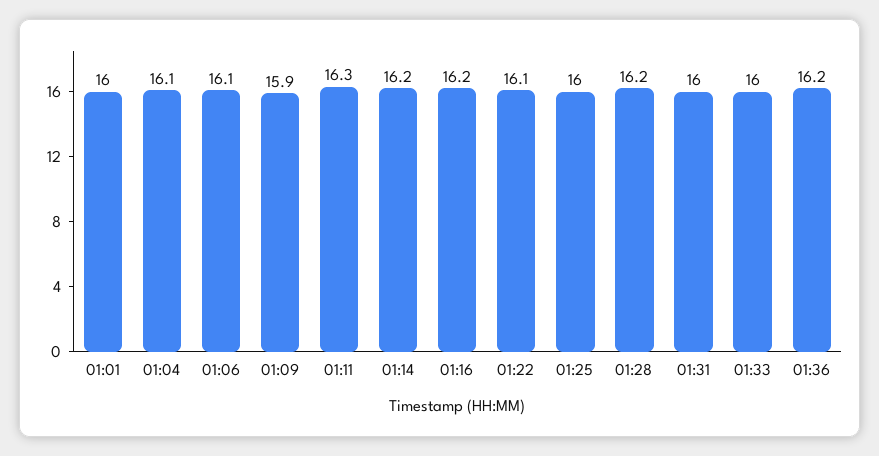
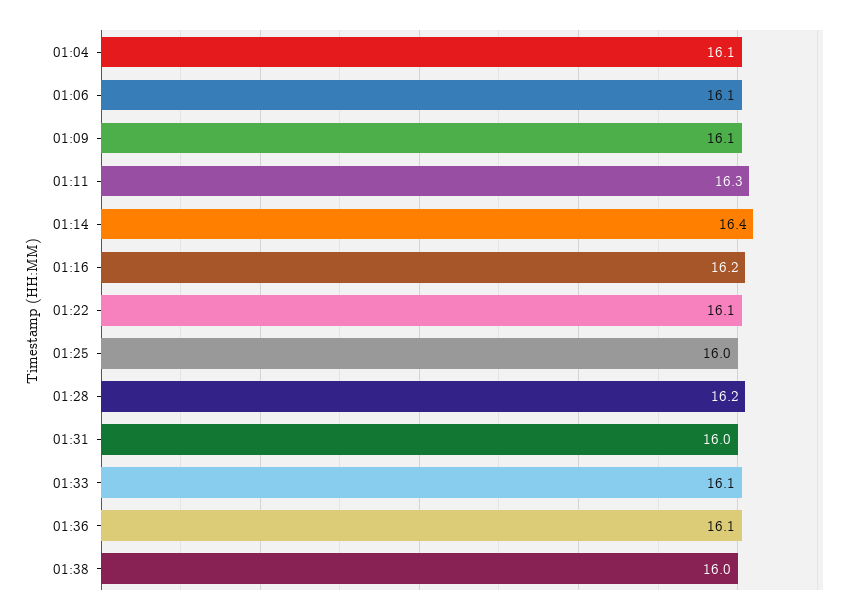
01:01: 16 -> none
01:09: 15.9 -> 16.1
01:14: 16.2 -> 16.4
01:33: 16 -> 16.1
01:36: 16.2 -> 16.1
01:38: none -> 16

